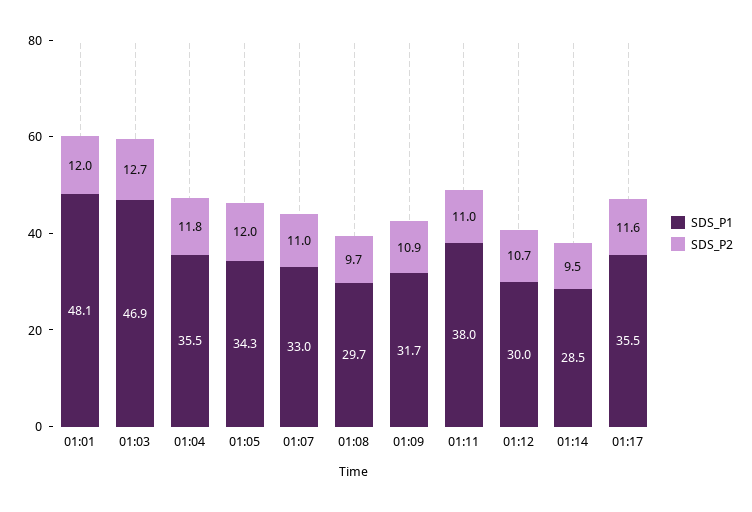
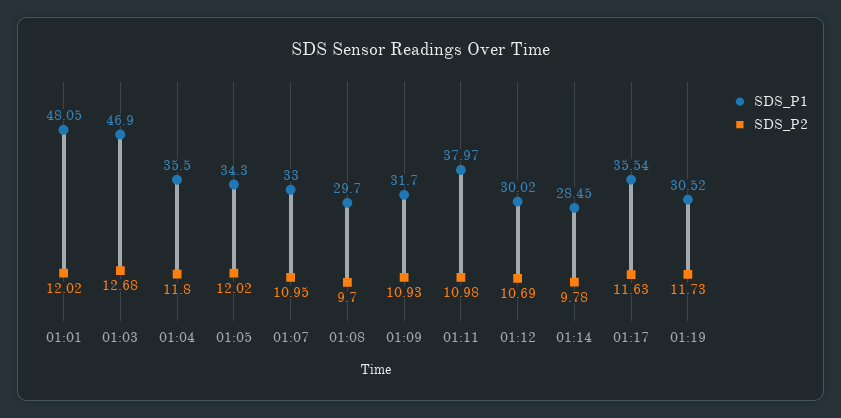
SDS_P2, 01:14: 9.5 -> 9.78
SDS_P1, 01:19: none -> 30.52
SDS_P2, 01:19: none -> 11.73

